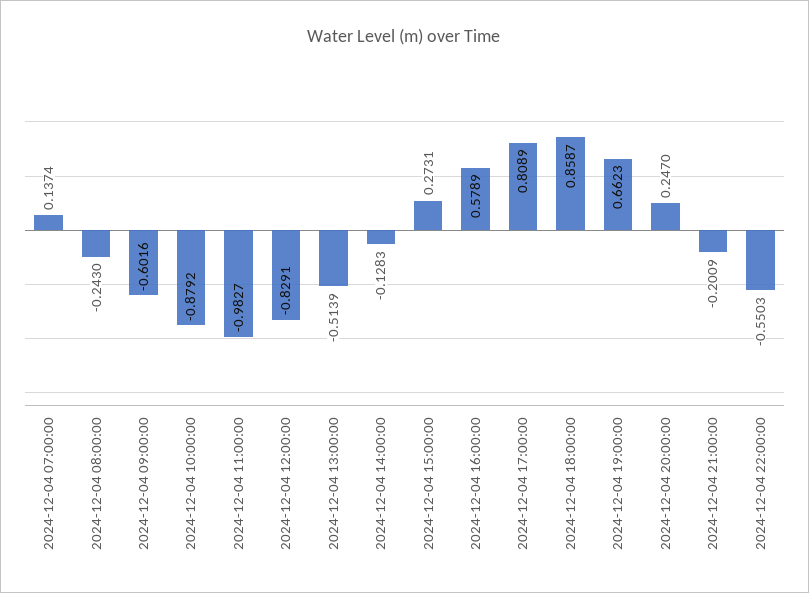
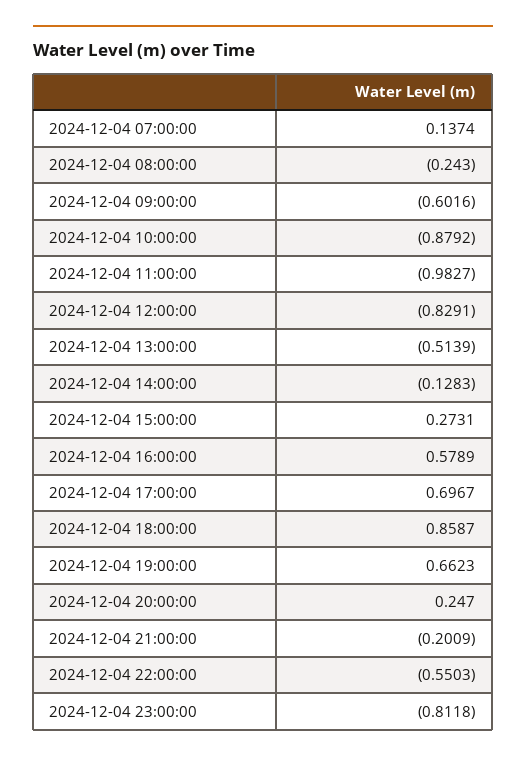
2024-12-04 17:00:00: 0.8089 -> 0.6967
2024-12-04 23:00:00: none -> -0.8118

